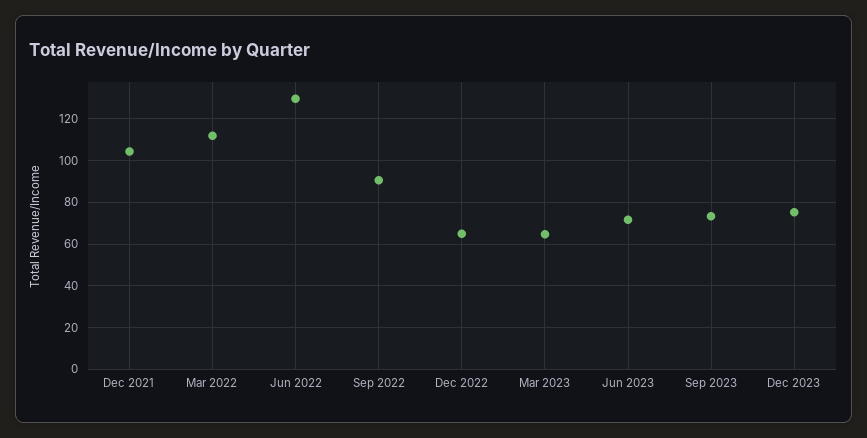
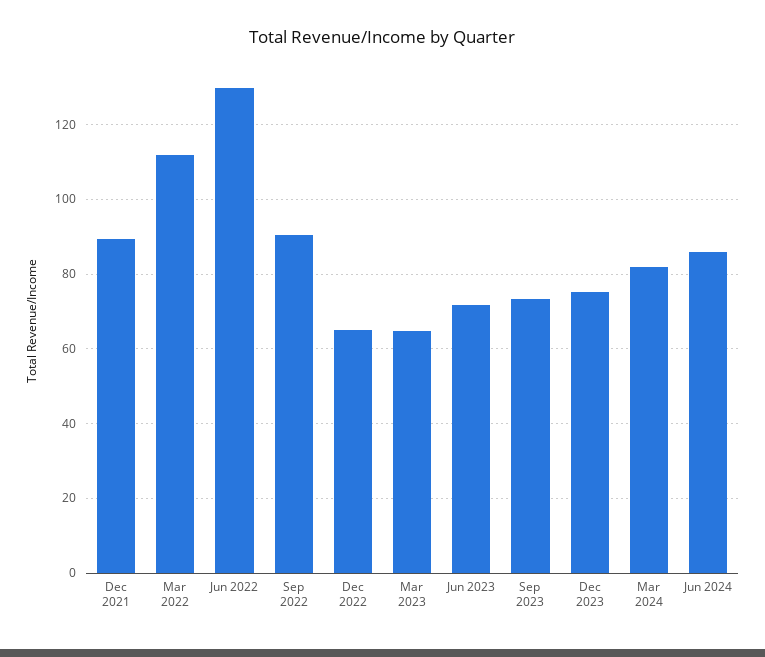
Dec 2021: 105 -> 90
Mar 2024: none -> 82
Jun 2024: none -> 86

